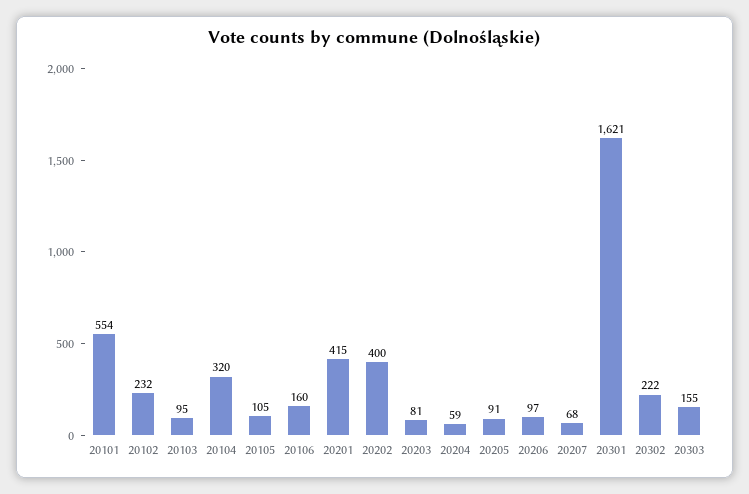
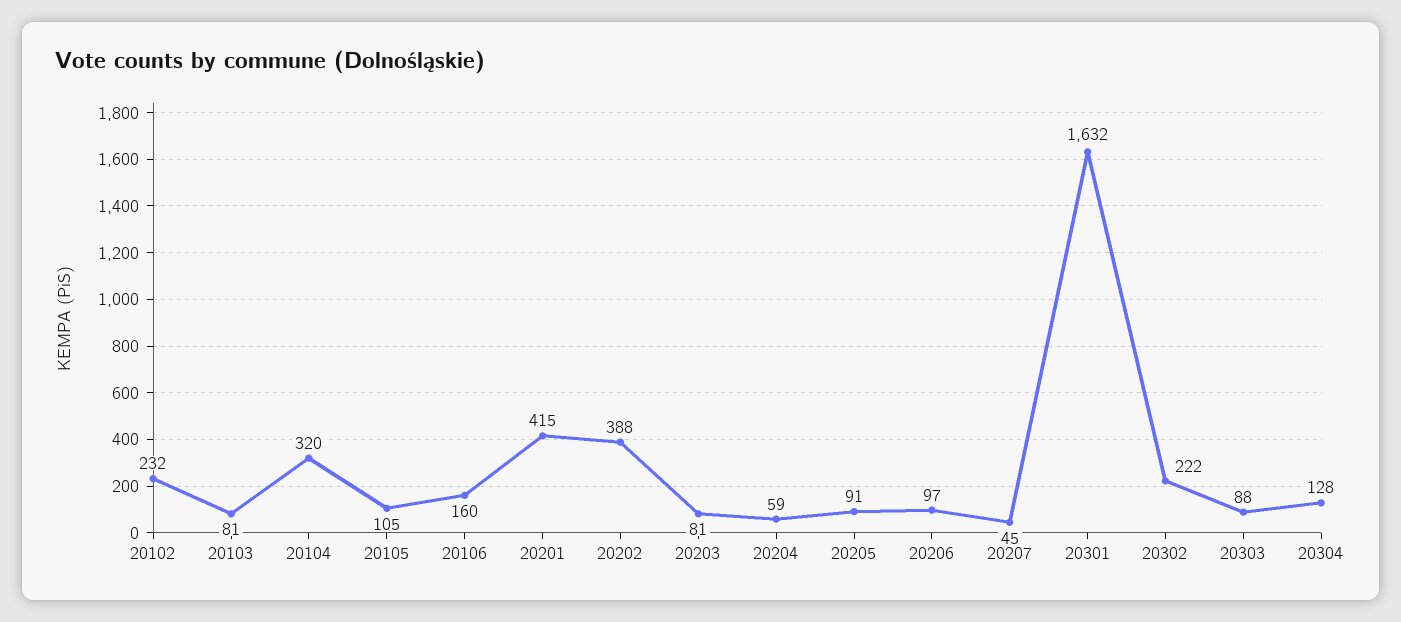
20101: 554 -> none
20103: 95 -> 81
20202: 400 -> 388
20207: 68 -> 45
20301: 1621 -> 1632
20303: 155 -> 88
20304: none -> 128

